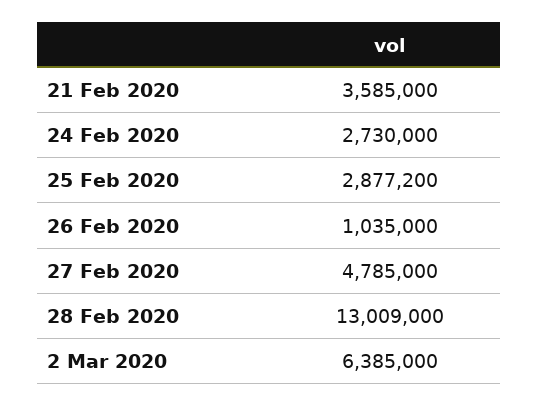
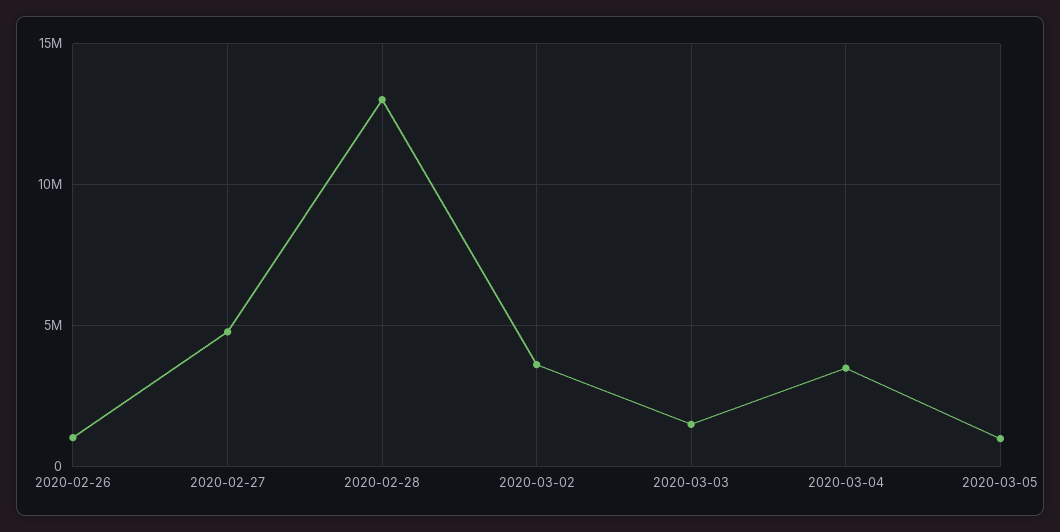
21 Feb 2020: 3585000 -> none
24 Feb 2020: 2730000 -> none
25 Feb 2020: 2877200 -> none
2 Mar 2020: 6385000 -> 3500000
2020-03-03: none -> 1500000
2020-03-04: none -> 3500000
2020-03-05: none -> 1000000

